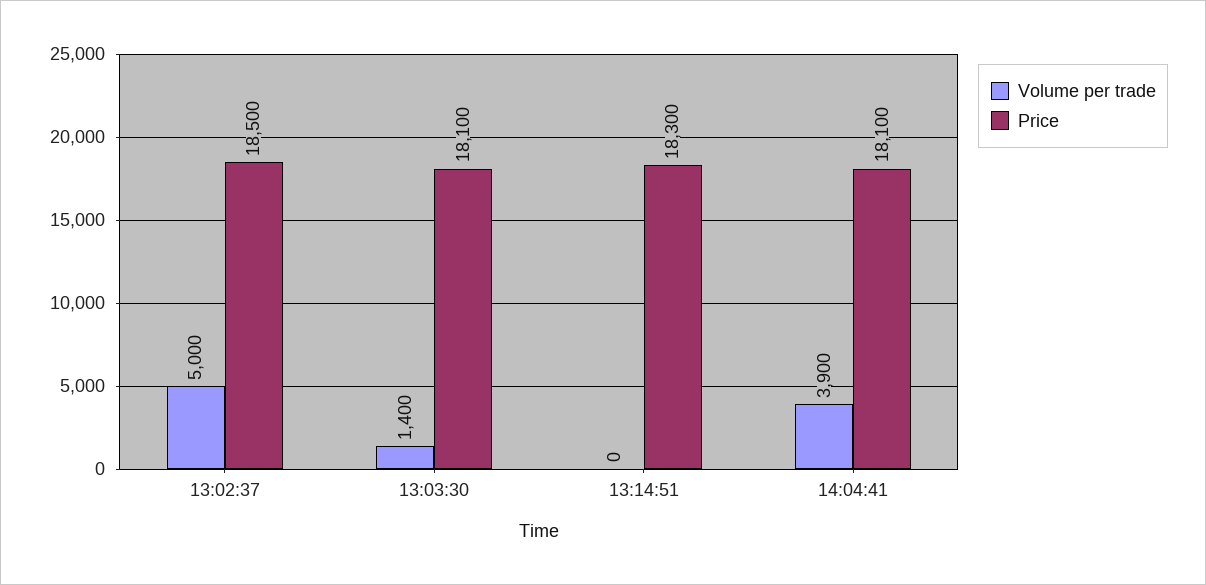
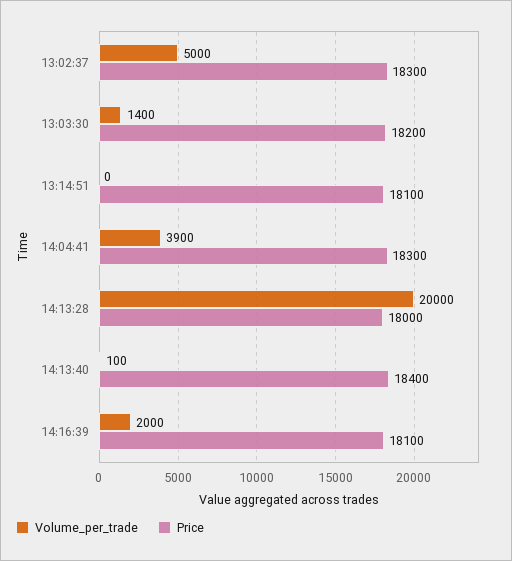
Price, 13:02:37: 18500 -> 18300
Price, 13:03:30: 18100 -> 18200
Price, 13:14:51: 18300 -> 18100
Price, 14:04:41: 18100 -> 18300
Volume per trade, 14:13:28: none -> 20000
Price, 14:13:28: none -> 18000
Volume per trade, 14:13:40: none -> 100
Price, 14:13:40: none -> 18400
Volume per trade, 14:16:39: none -> 2000
Price, 14:16:39: none -> 18100

